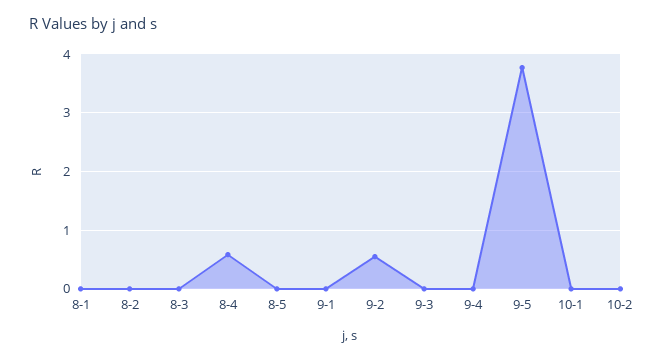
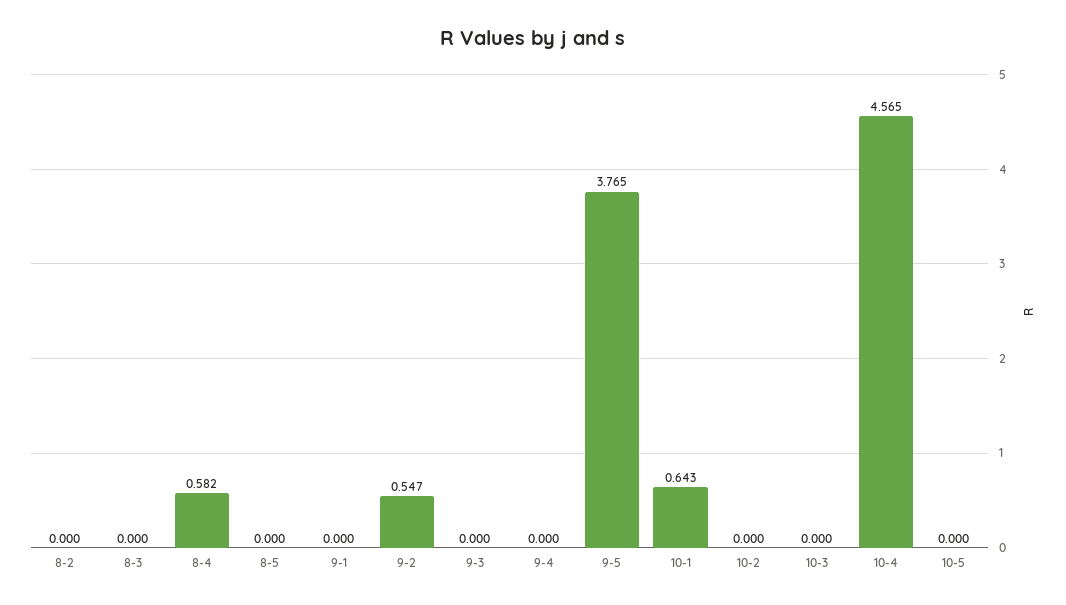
8-1: 0 -> none
10-1: 0 -> 0.643
10-3: none -> 0
10-4: none -> 4.565
10-5: none -> 0

